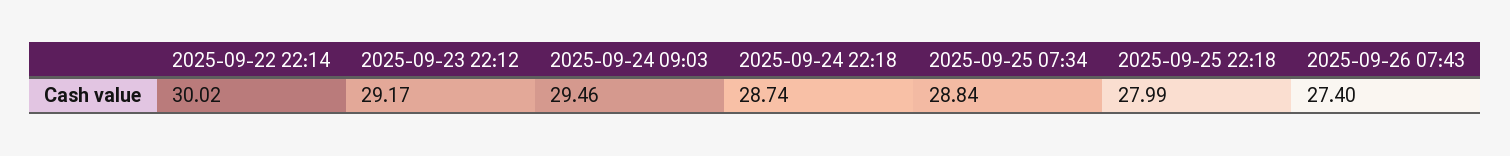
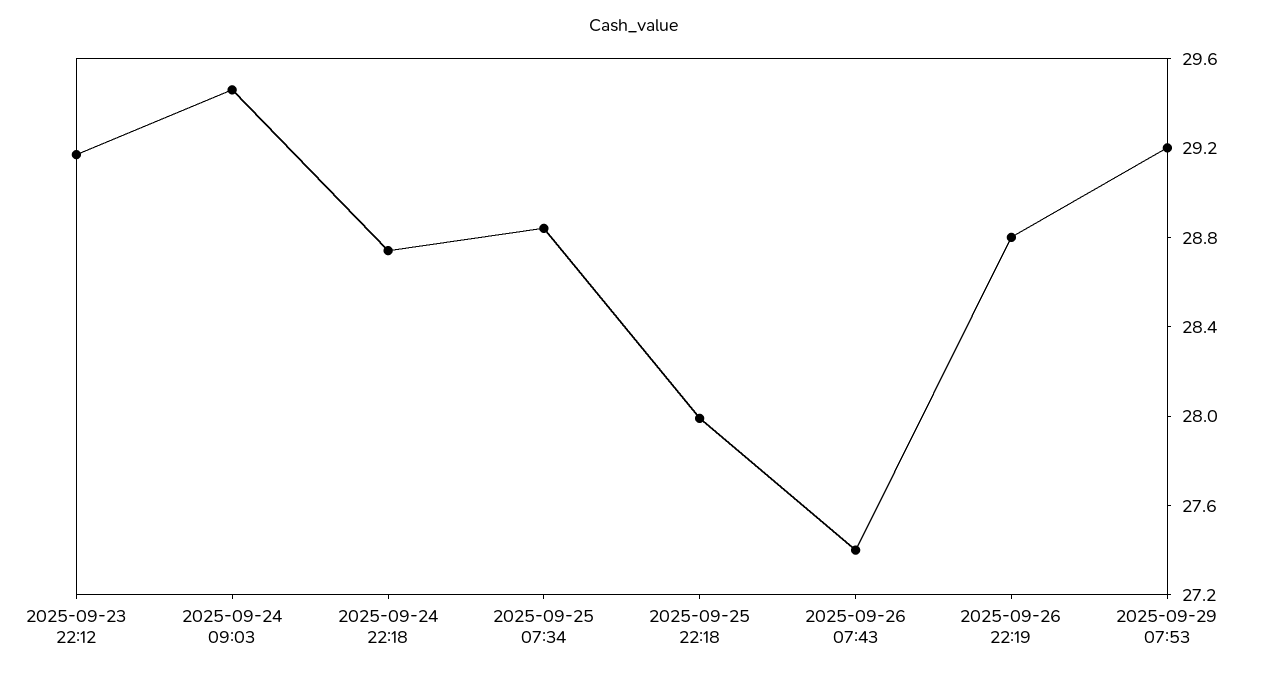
2025-09-22 22:14: 30.02 -> none
2025-09-26 22:19: none -> 28.8
2025-09-29 07:53: none -> 29.2

